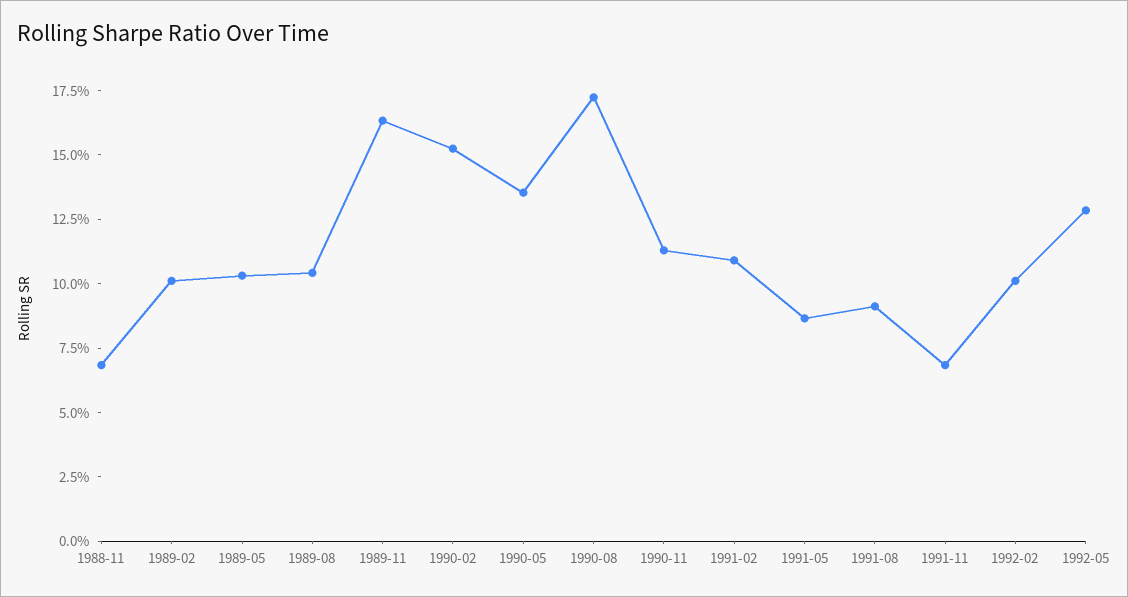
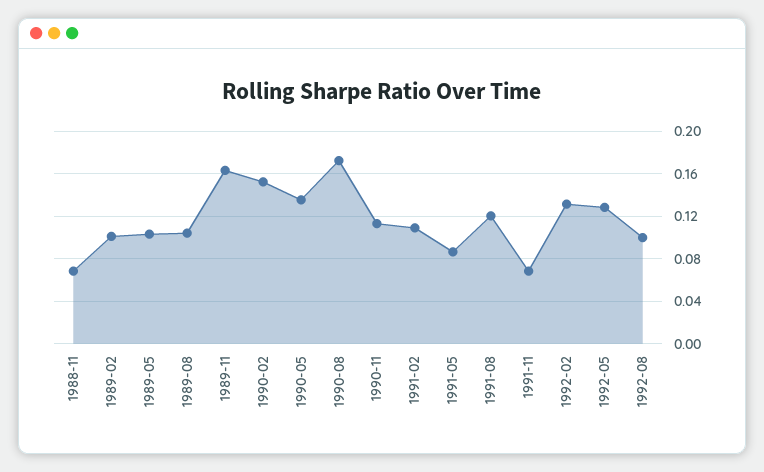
1991-08: 0.09 -> 0.12
1992-02: 0.1 -> 0.13
1992-08: none -> 0.1

